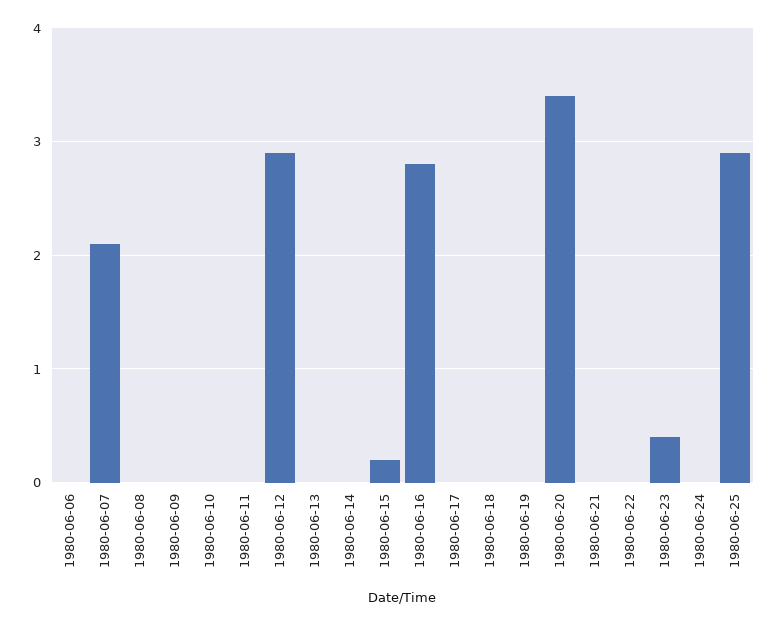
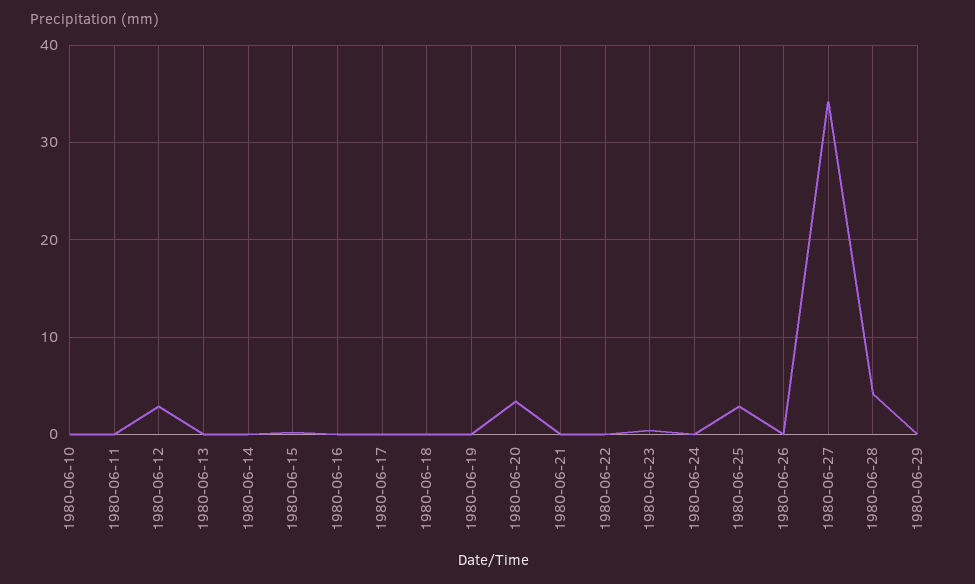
1980-06-06: 0 -> none
1980-06-07: 2.1 -> none
1980-06-08: 0 -> none
1980-06-09: 0 -> none
1980-06-16: 2.8 -> 0
1980-06-26: none -> 0
1980-06-27: none -> 34
1980-06-28: none -> 4
1980-06-29: none -> 0

